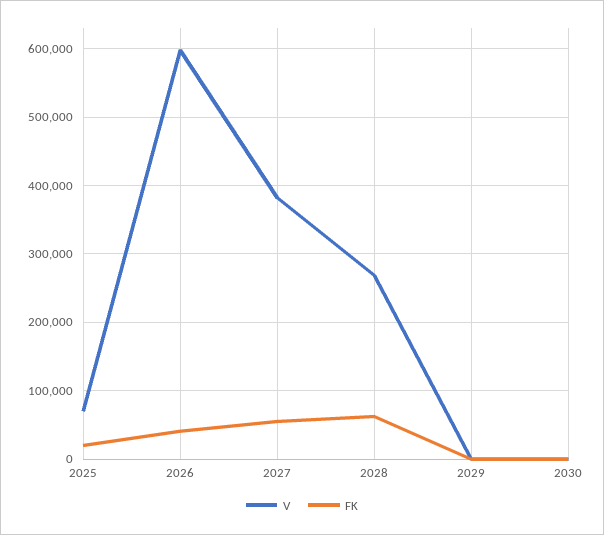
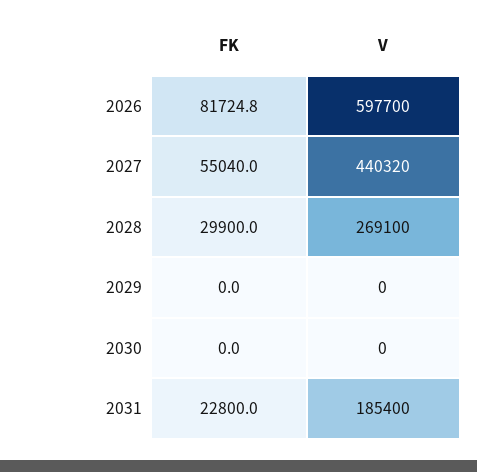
V, 2025: 70000 -> none
FK, 2025: 20000 -> none
FK, 2026: 40000 -> 81724.8
V, 2027: 380000 -> 440320
FK, 2028: 60000 -> 29900
FK, 2031: none -> 22800
V, 2031: none -> 185400

